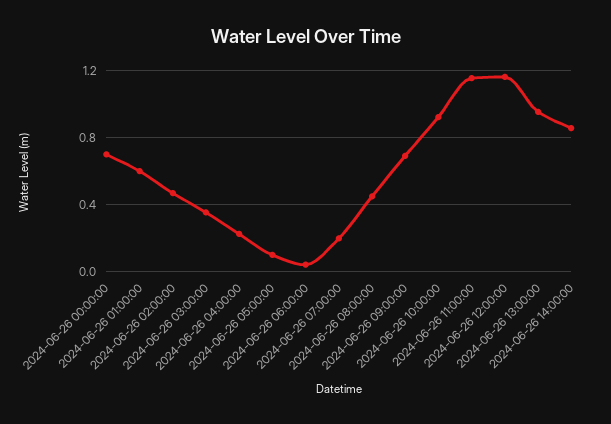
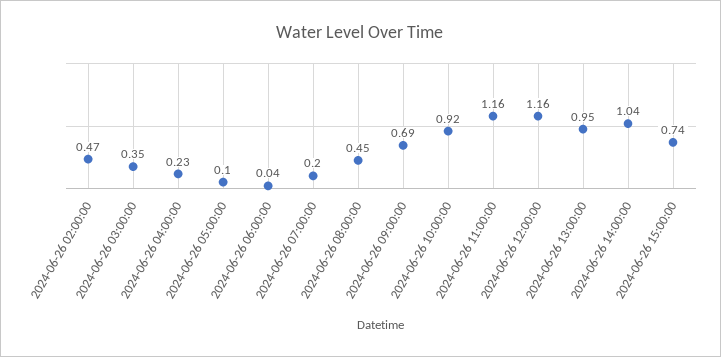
2024-06-26 00:00:00: 0.7 -> none
2024-06-26 01:00:00: 0.6 -> none
2024-06-26 14:00:00: 0.85 -> 1.04
2024-06-26 15:00:00: none -> 0.74

